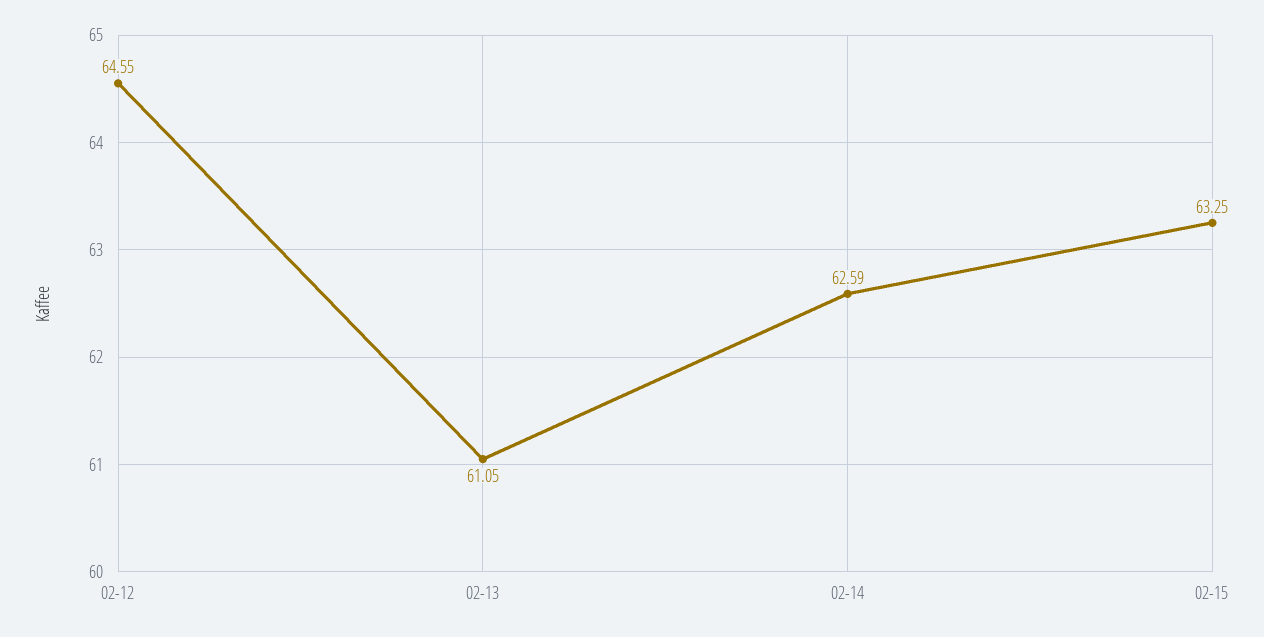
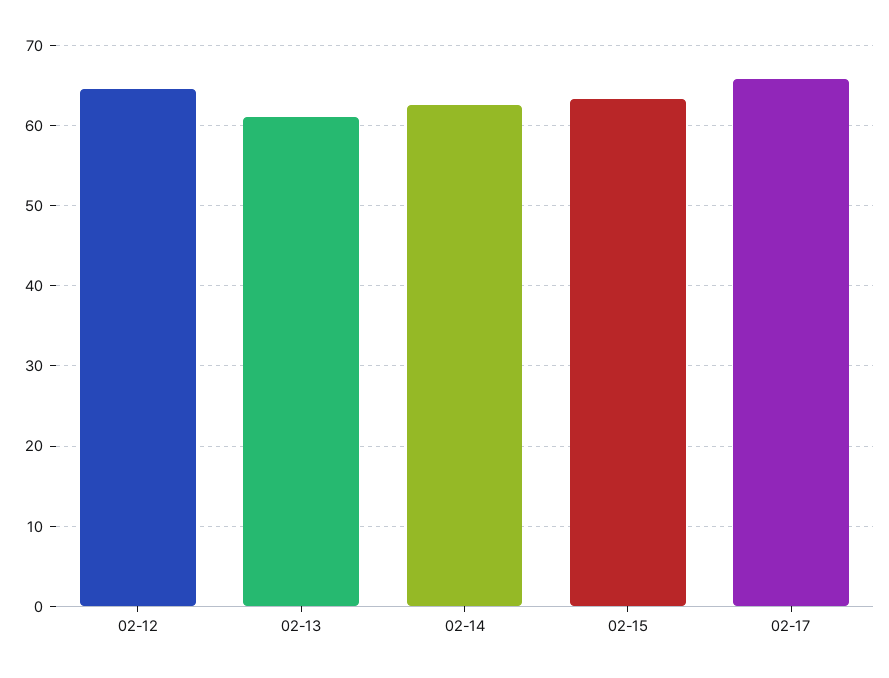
02-17: none -> 66

